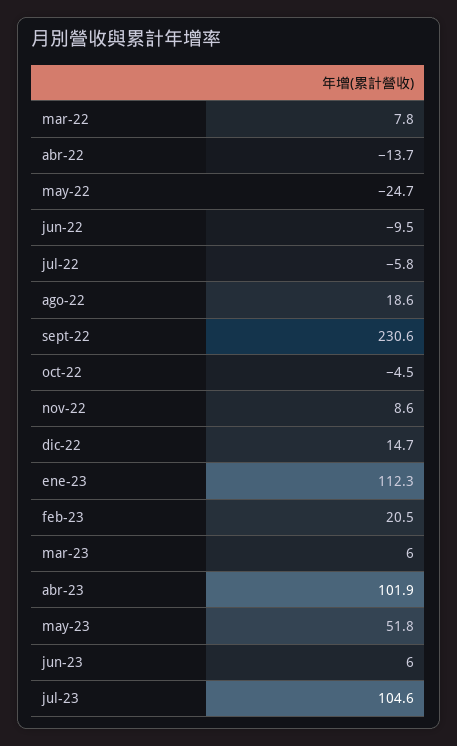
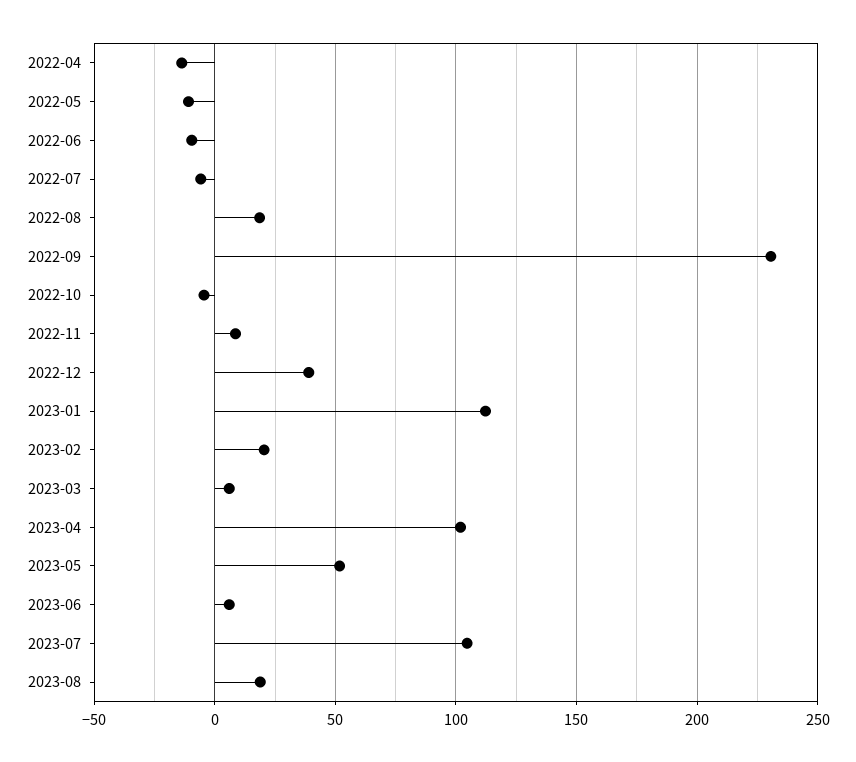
mar-22: 7.8 -> none
may-22: -24.7 -> -10
dic-22: 14.7 -> 40
2023-08: none -> 20

